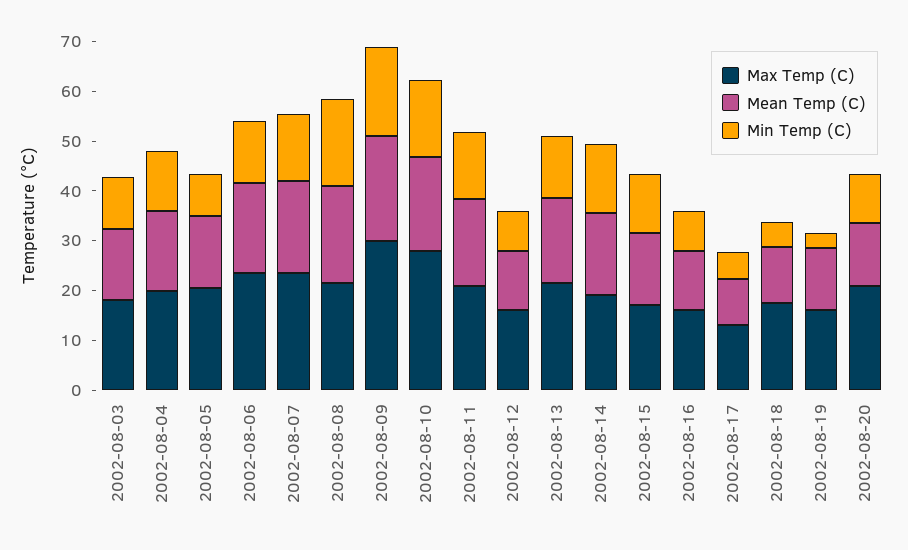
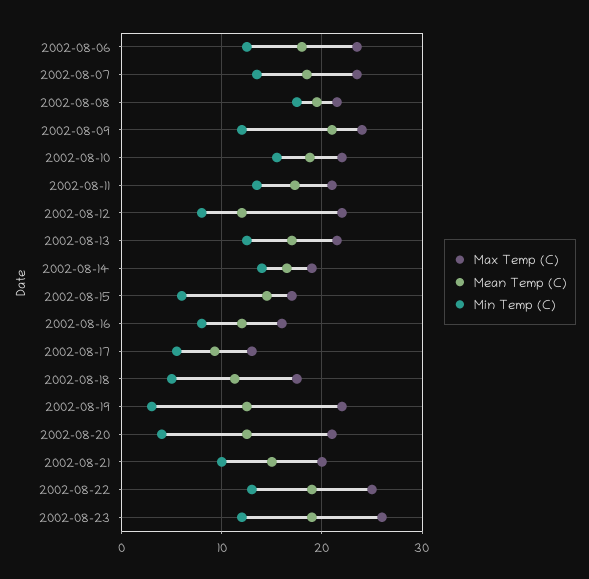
Max Temp (C), 2002-08-03: 18 -> none
Mean Temp (C), 2002-08-03: 14 -> none
Min Temp (C), 2002-08-03: 10 -> none
Max Temp (C), 2002-08-04: 20 -> none
Mean Temp (C), 2002-08-04: 16 -> none
Min Temp (C), 2002-08-04: 12 -> none
Max Temp (C), 2002-08-05: 20 -> none
Mean Temp (C), 2002-08-05: 14 -> none
Min Temp (C), 2002-08-05: 8 -> none
Max Temp (C), 2002-08-09: 30 -> 24
Min Temp (C), 2002-08-09: 18 -> 12
Max Temp (C), 2002-08-10: 28 -> 22
Max Temp (C), 2002-08-12: 16 -> 22
Min Temp (C), 2002-08-15: 12 -> 6
Max Temp (C), 2002-08-19: 16 -> 22
Min Temp (C), 2002-08-20: 10 -> 4
Max Temp (C), 2002-08-21: none -> 20
Mean Temp (C), 2002-08-21: none -> 15
Min Temp (C), 2002-08-21: none -> 10
Max Temp (C), 2002-08-22: none -> 25
Mean Temp (C), 2002-08-22: none -> 19
Min Temp (C), 2002-08-22: none -> 13
Max Temp (C), 2002-08-23: none -> 26
Mean Temp (C), 2002-08-23: none -> 19
Min Temp (C), 2002-08-23: none -> 12

